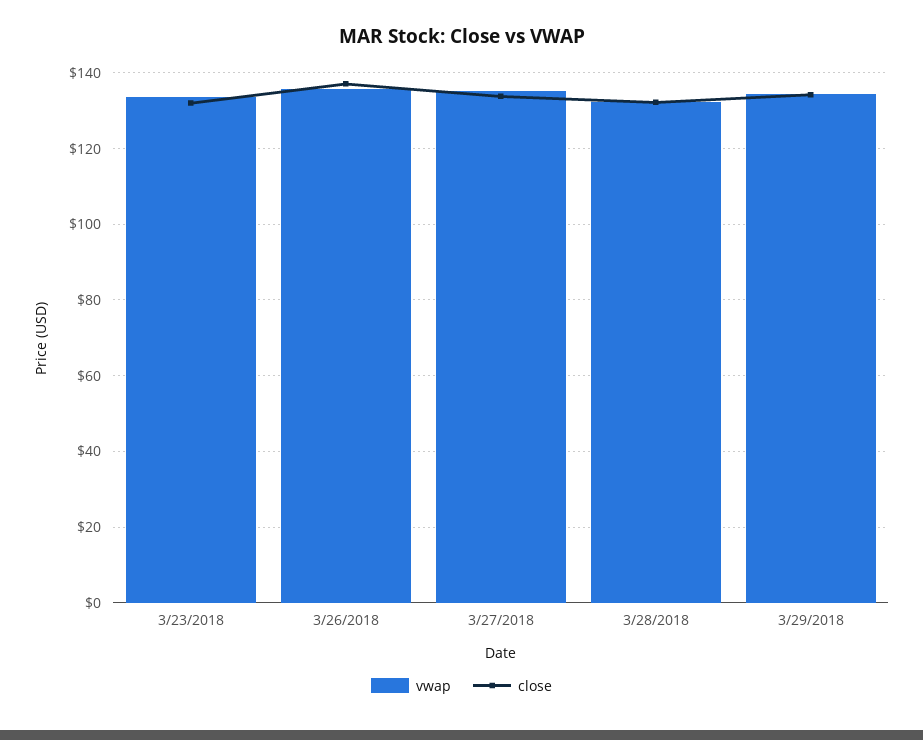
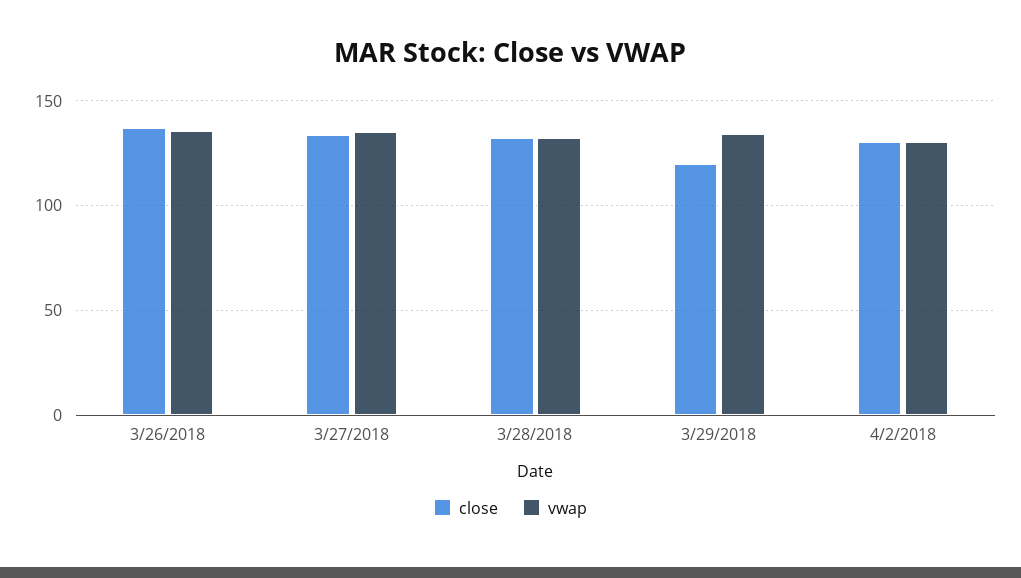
vwap, 3/23/2018: 134 -> none
close, 3/23/2018: 132 -> none
close, 3/29/2018: 134 -> 120
close, 4/2/2018: none -> 130
vwap, 4/2/2018: none -> 130

